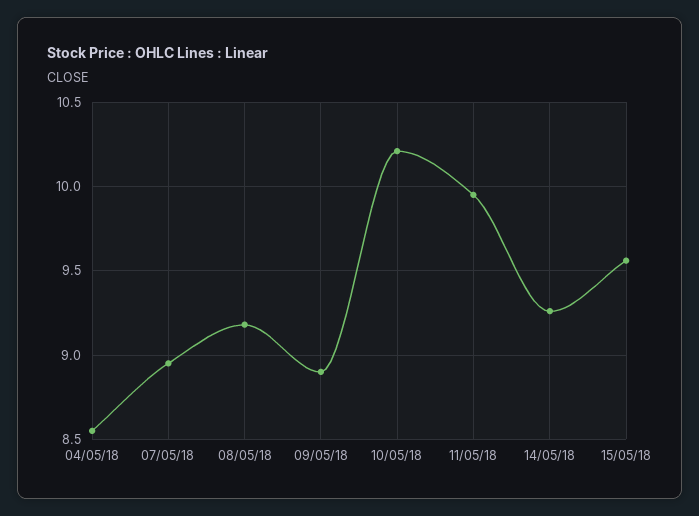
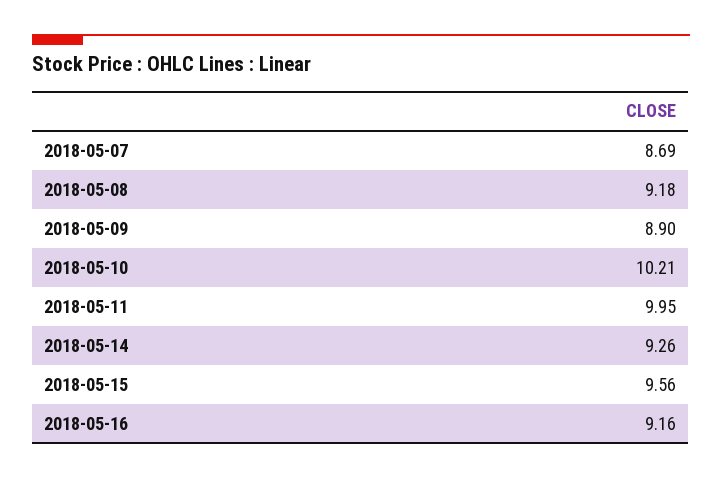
04/05/18: 8.55 -> none
07/05/18: 8.95 -> 8.69
2018-05-16: none -> 9.16

